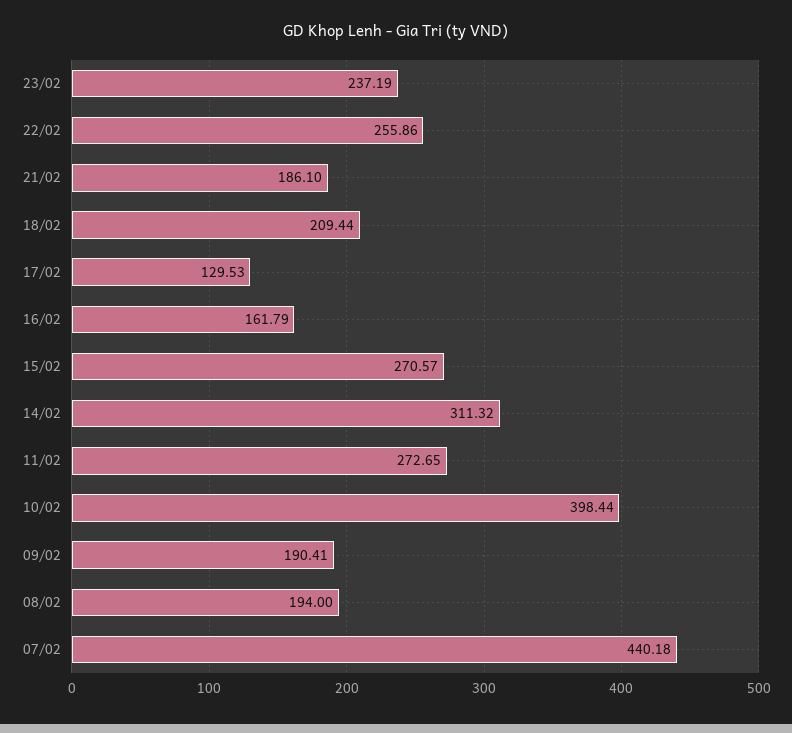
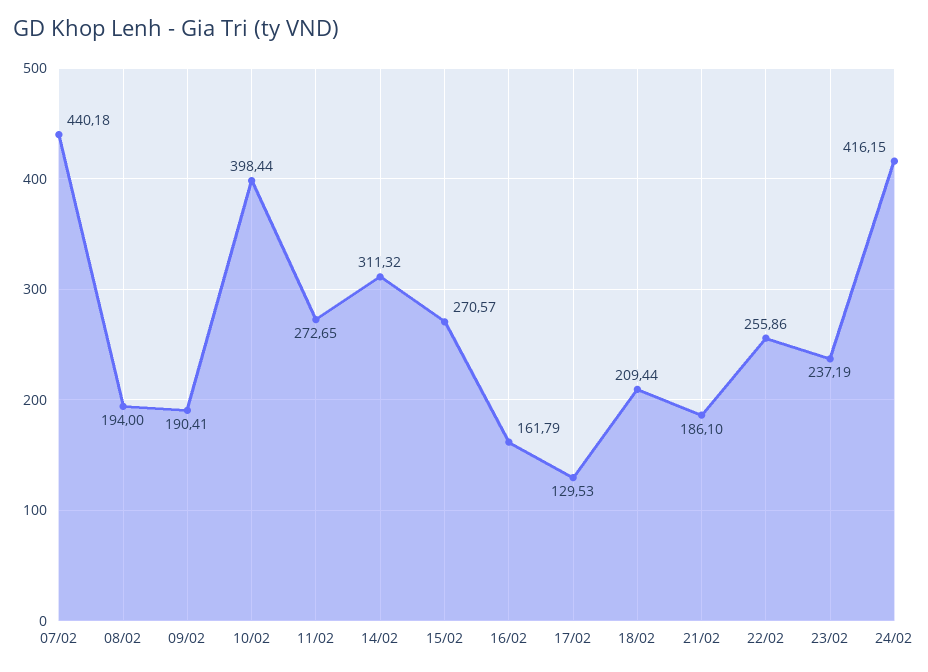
24/02: none -> 416.15

